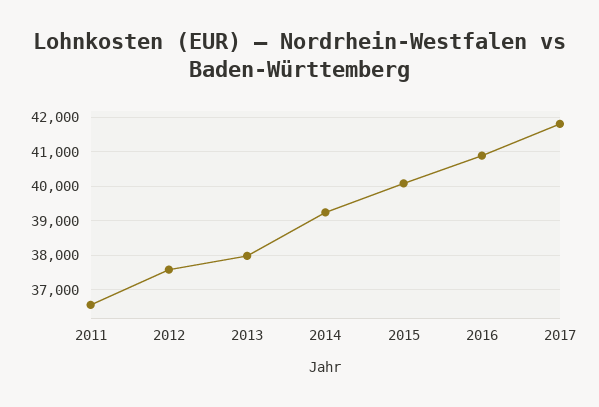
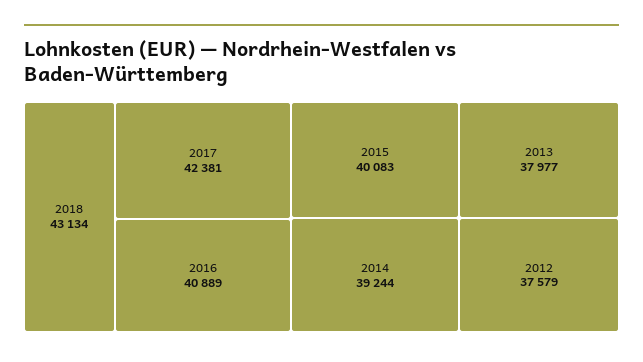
2011: 36600 -> none
2017: 41800 -> 42381
2018: none -> 43134

